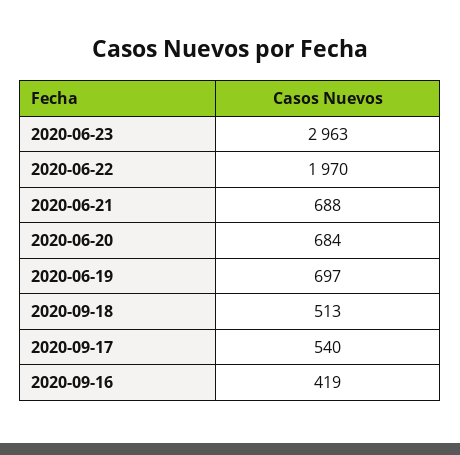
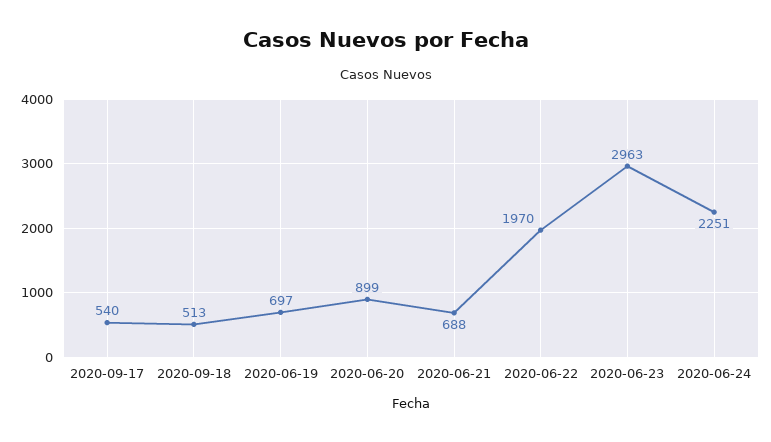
2020-06-20: 684 -> 899
2020-09-16: 419 -> none
2020-06-24: none -> 2251

